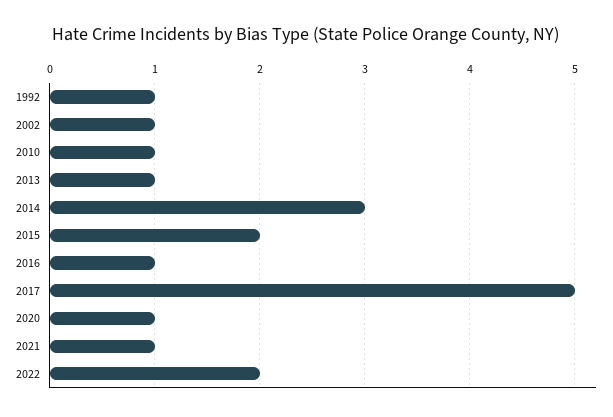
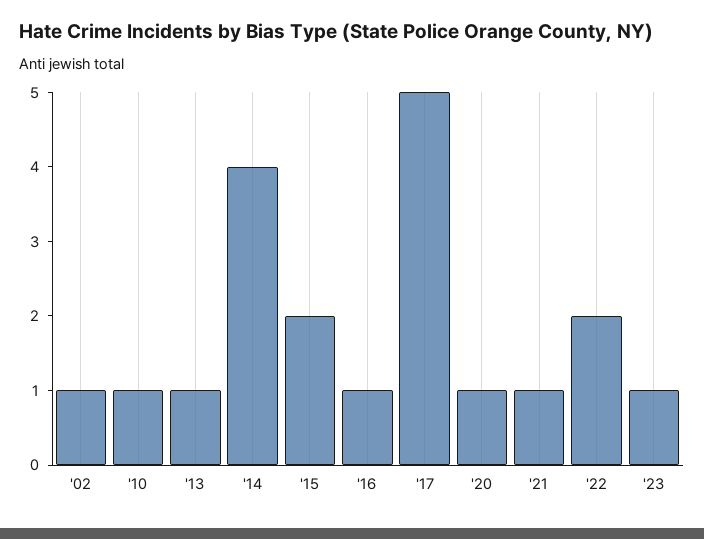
1992: 1 -> none
2014: 3 -> 4
'23: none -> 1

